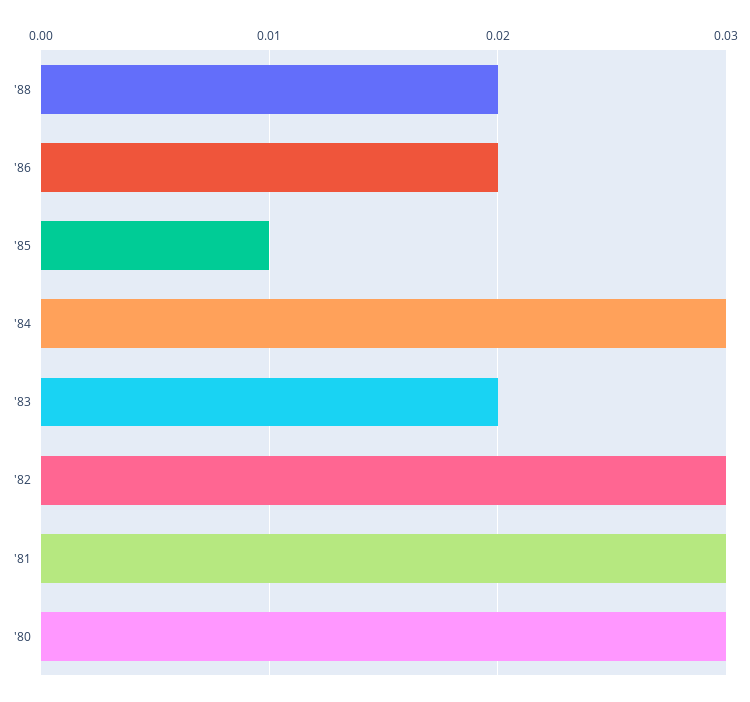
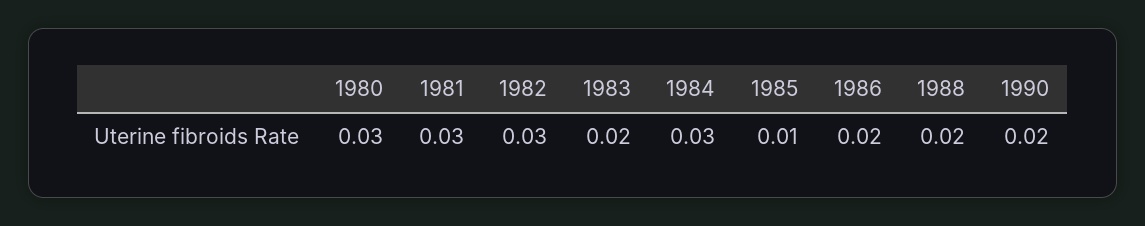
1990: none -> 0.02

